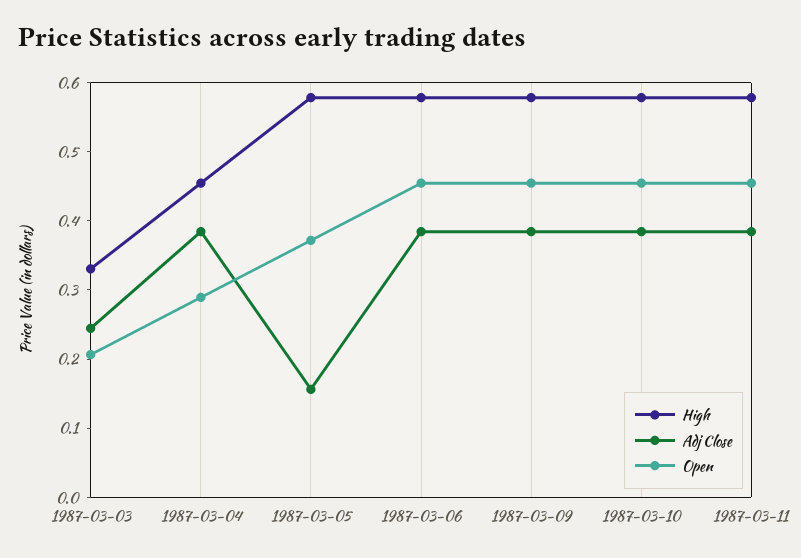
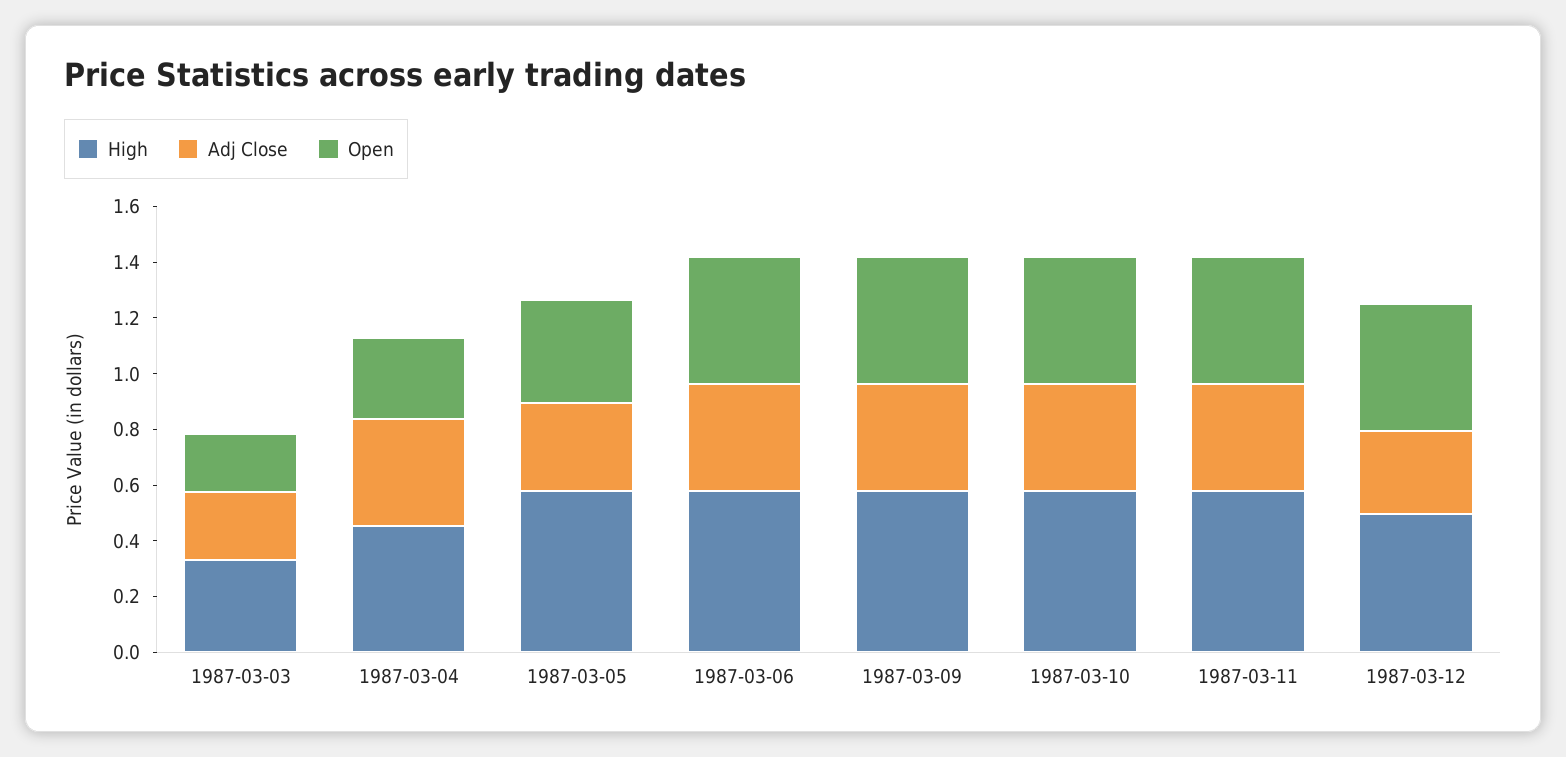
Adj Close, 1987-03-05: 0.16 -> 0.3
High, 1987-03-12: none -> 0.5
Adj Close, 1987-03-12: none -> 0.3
Open, 1987-03-12: none -> 0.45

